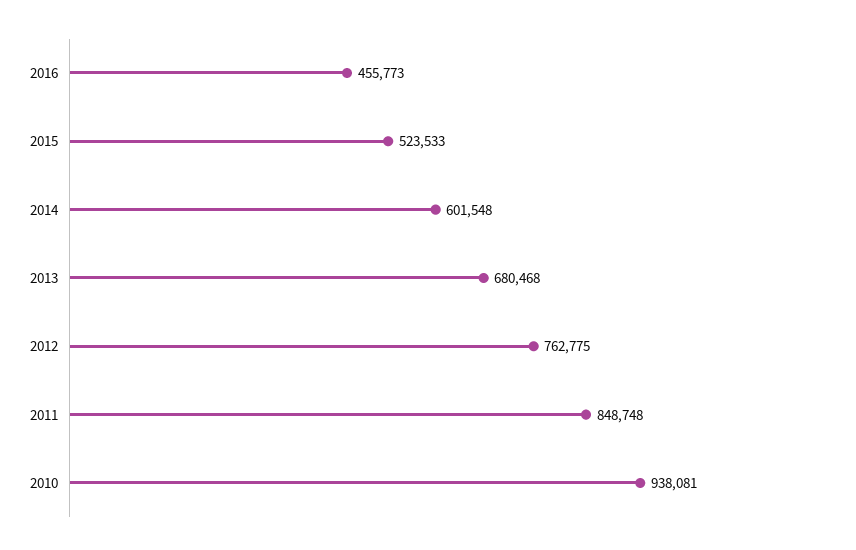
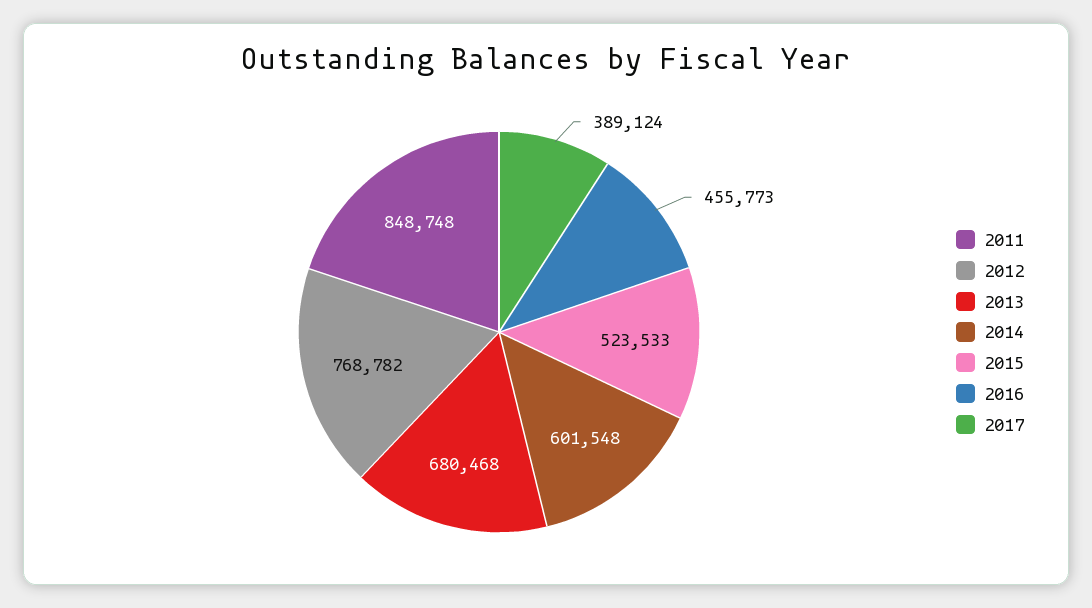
2012: 762775 -> 768782
2010: 938081 -> none
2017: none -> 389124

